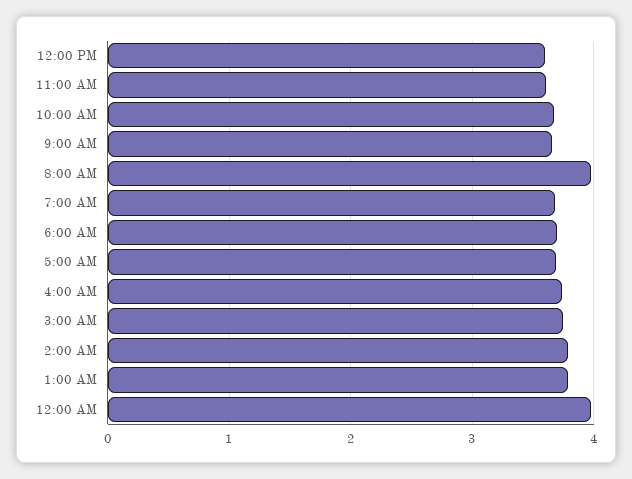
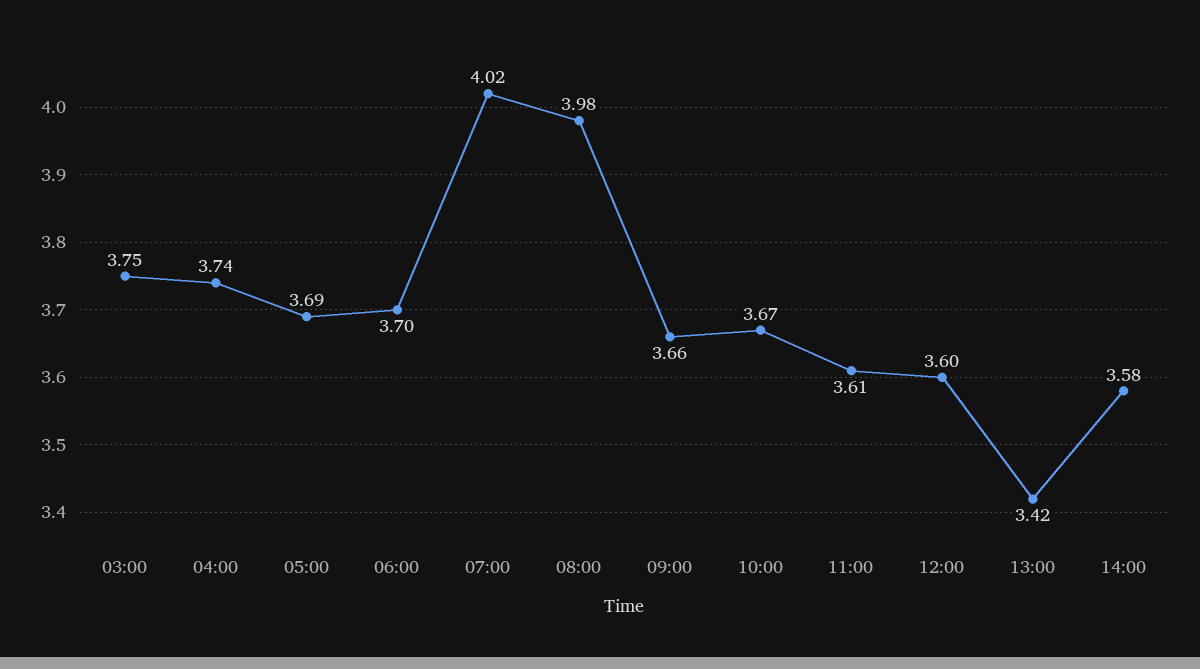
7:00 AM: 3.7 -> 4.02
2:00 AM: 3.8 -> none
1:00 AM: 3.8 -> none
12:00 AM: 4 -> none
13:00: none -> 3.42
14:00: none -> 3.58

